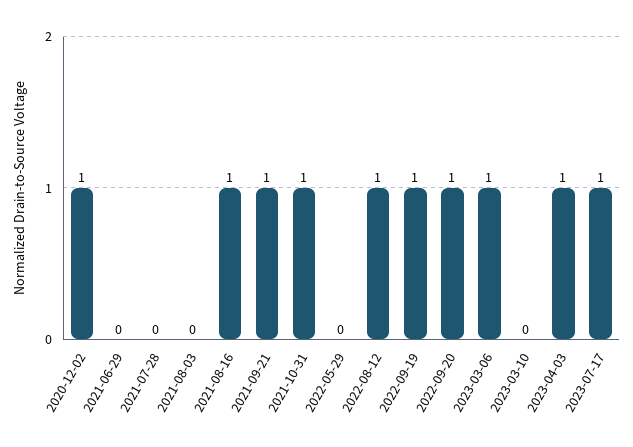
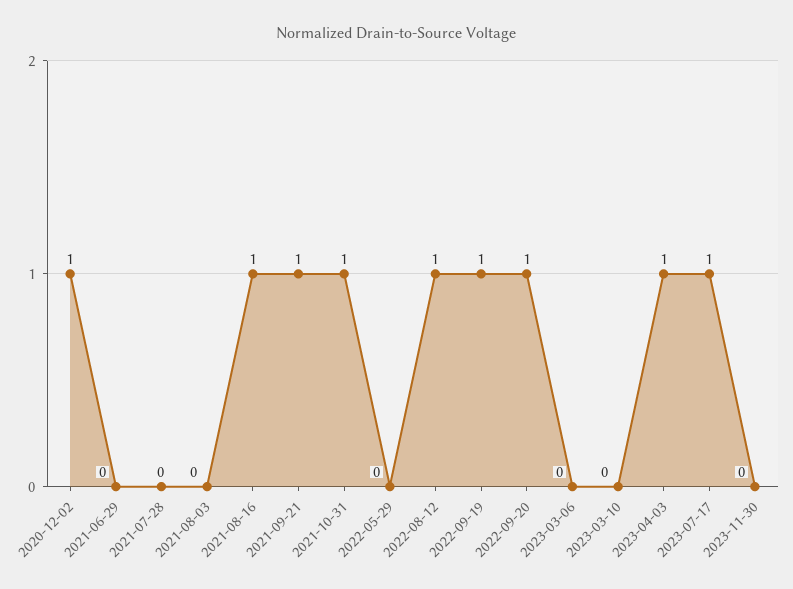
2023-03-06: 1 -> 0
2023-11-30: none -> 0

